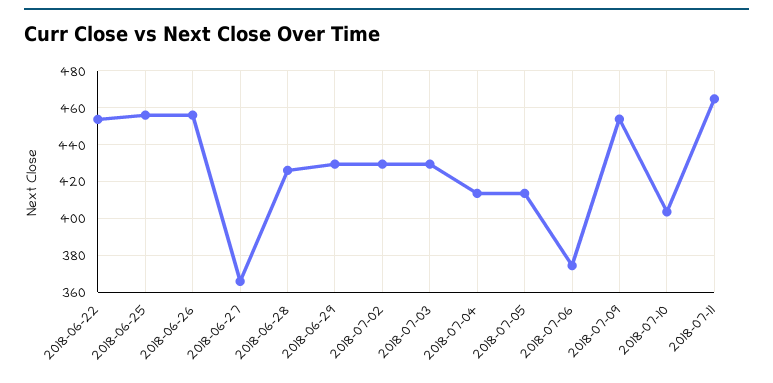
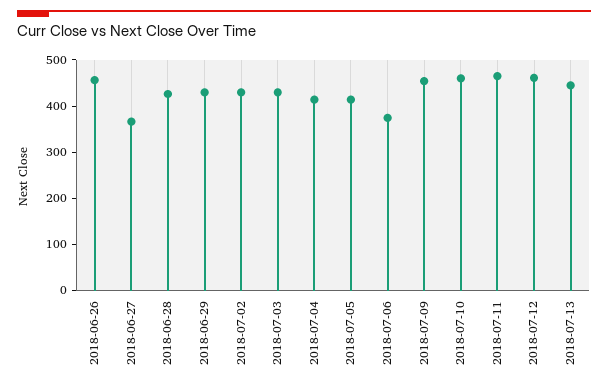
2018-06-22: 455 -> none
2018-06-25: 455 -> none
2018-07-10: 405 -> 460
2018-07-12: none -> 460
2018-07-13: none -> 440

